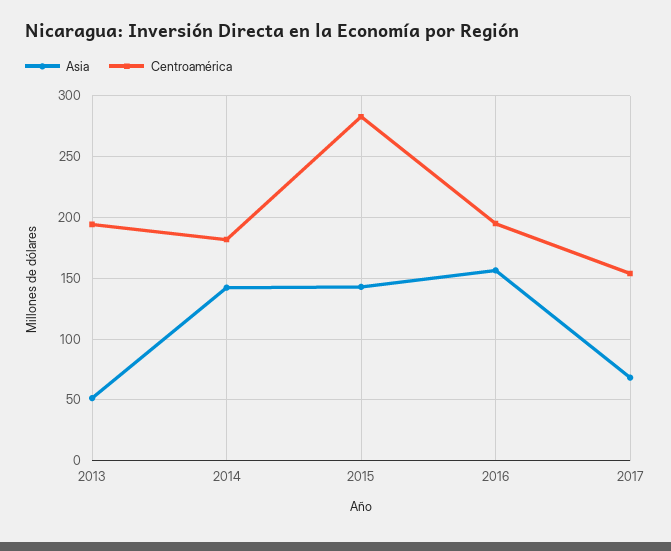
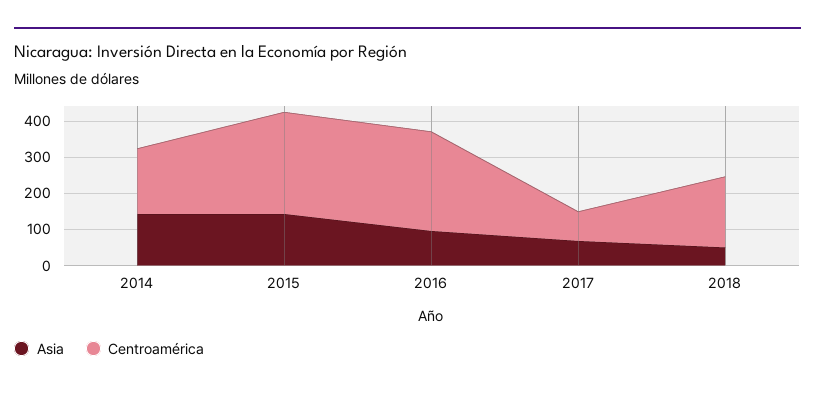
Asia, 2013: 50 -> none
Centroamérica, 2013: 195 -> none
Asia, 2016: 155 -> 100
Centroamérica, 2016: 195 -> 275
Centroamérica, 2017: 155 -> 75
Asia, 2018: none -> 50
Centroamérica, 2018: none -> 200

